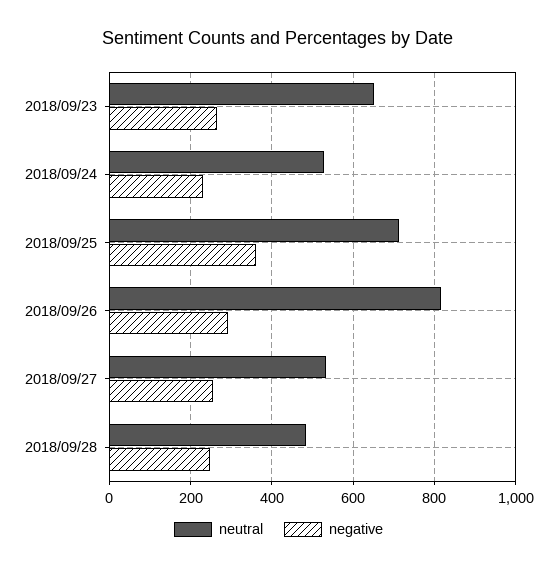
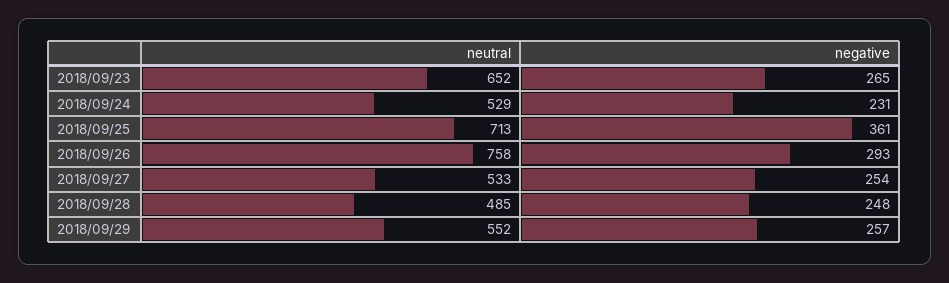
neutral, 2018/09/26: 820 -> 758
neutral, 2018/09/29: none -> 552
negative, 2018/09/29: none -> 257

